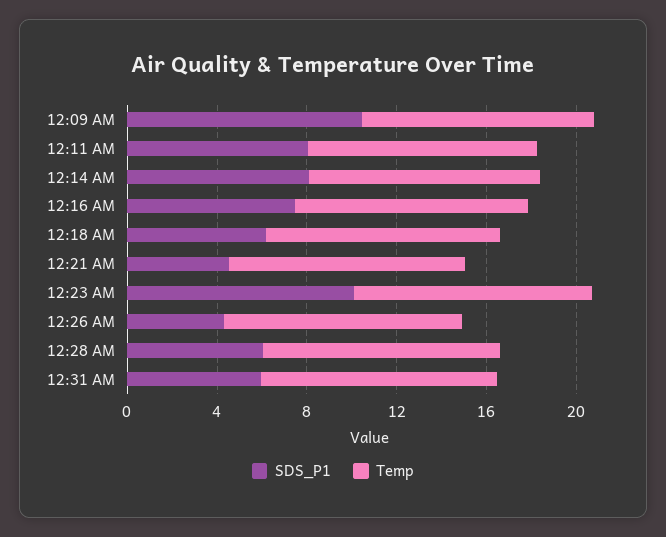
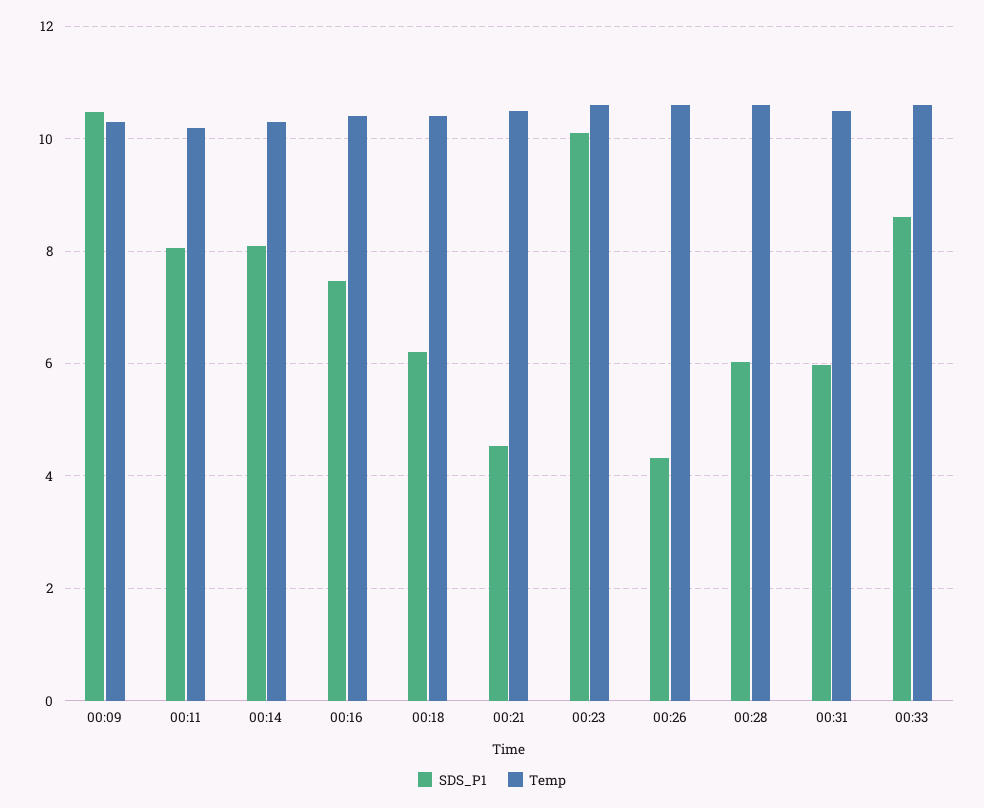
SDS_P1, 00:33: none -> 8.6
Temp, 00:33: none -> 10.6

